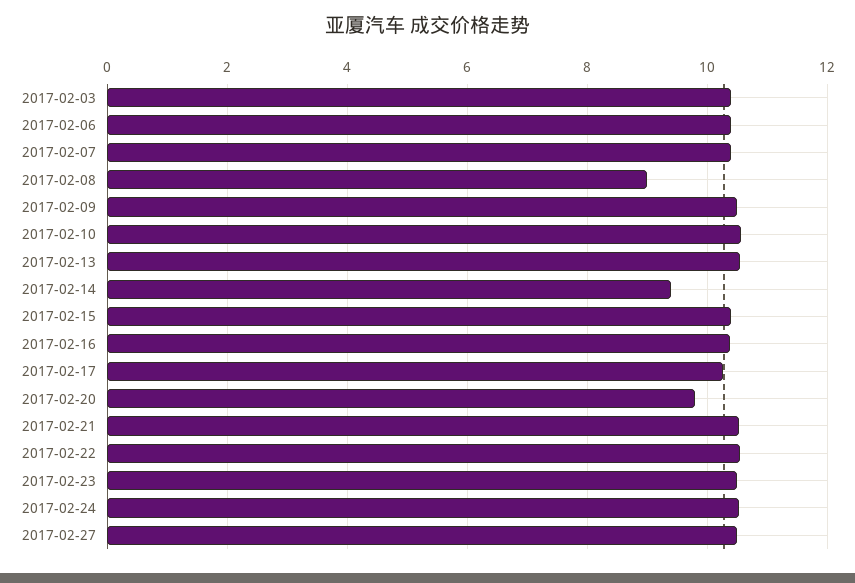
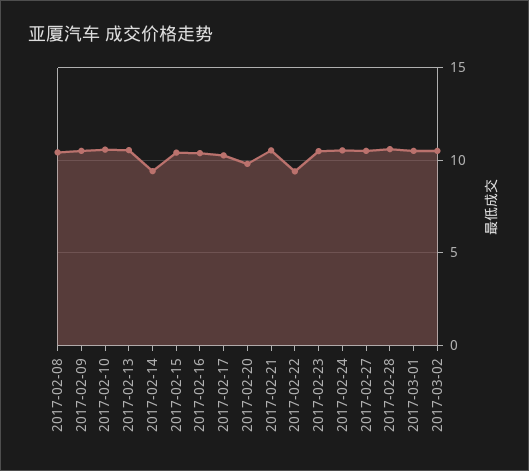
2017-02-03: 10.4 -> none
2017-02-06: 10.4 -> none
2017-02-07: 10.4 -> none
2017-02-08: 9 -> 10.5
2017-02-22: 10.6 -> 9.5
2017-02-28: none -> 10.5
2017-03-01: none -> 10.5
2017-03-02: none -> 10.5

